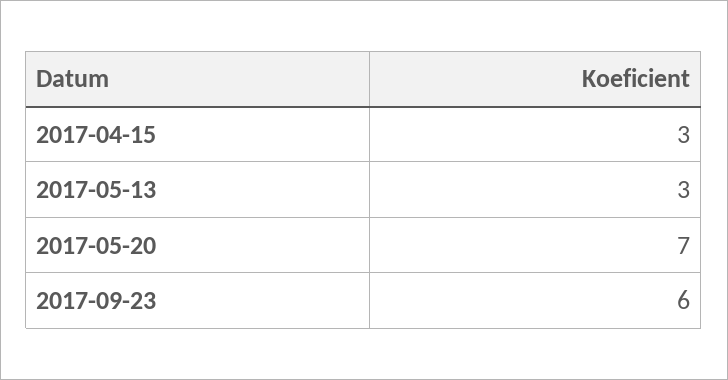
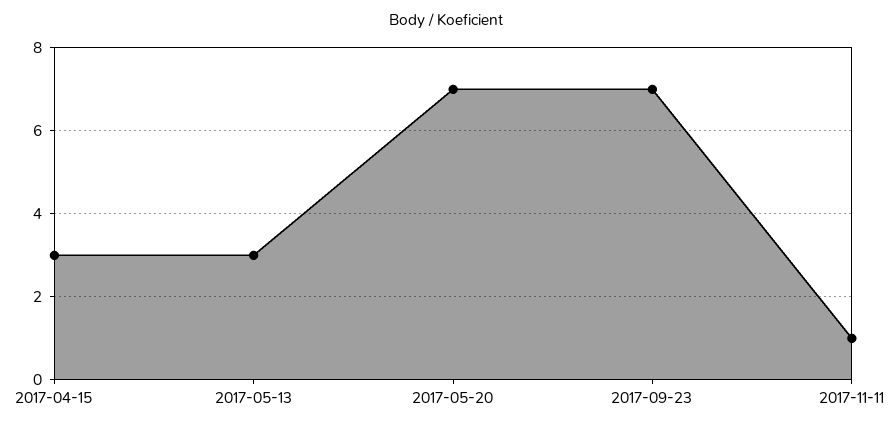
2017-09-23: 6 -> 7
2017-11-11: none -> 1

